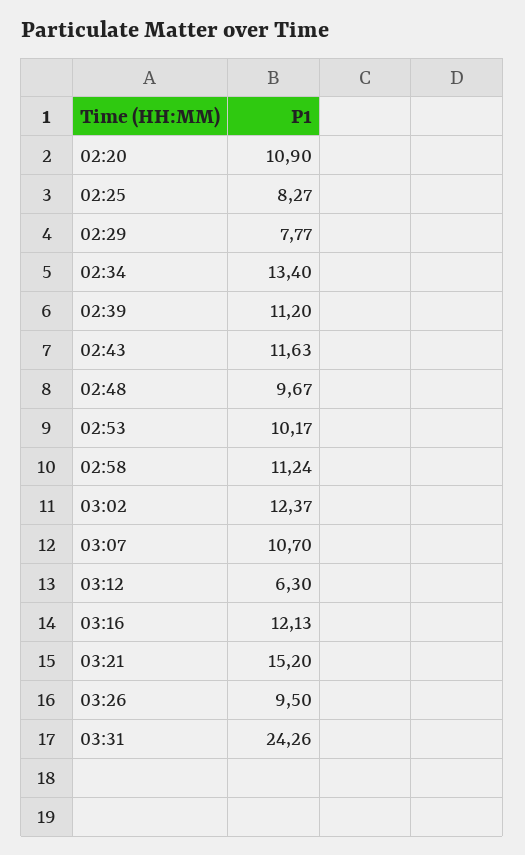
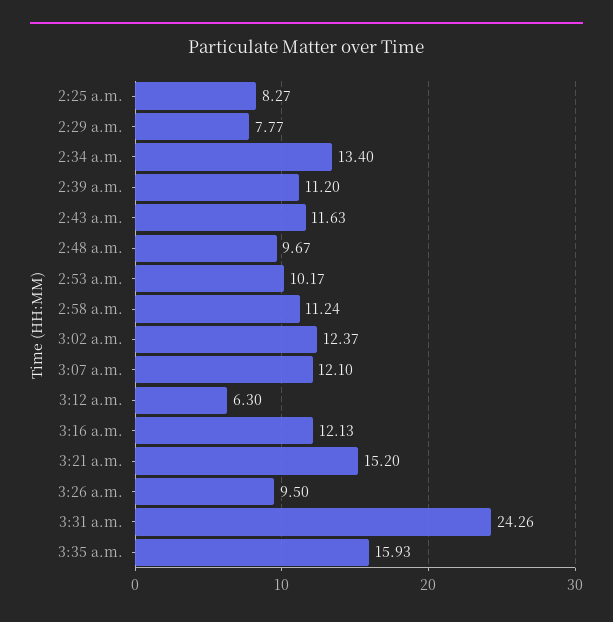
02:20: 10.9 -> none
03:07: 10.7 -> 12.1
3:35 a.m.: none -> 15.93

